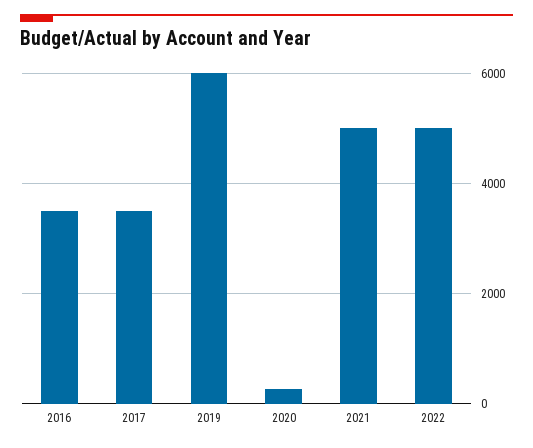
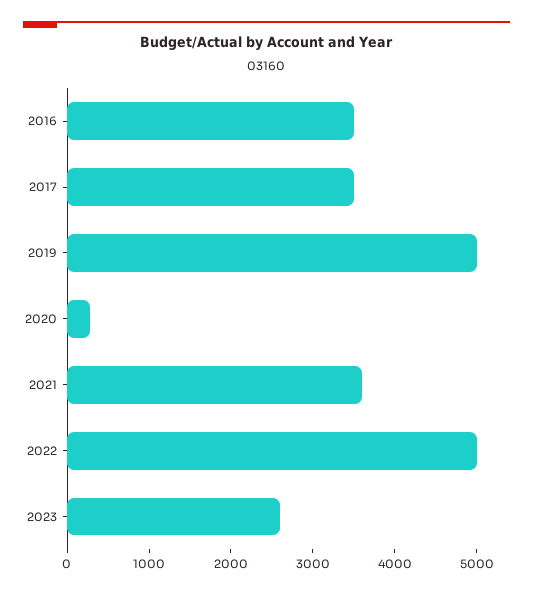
2019: 6000 -> 5000
2021: 5000 -> 3600
2023: none -> 2600

